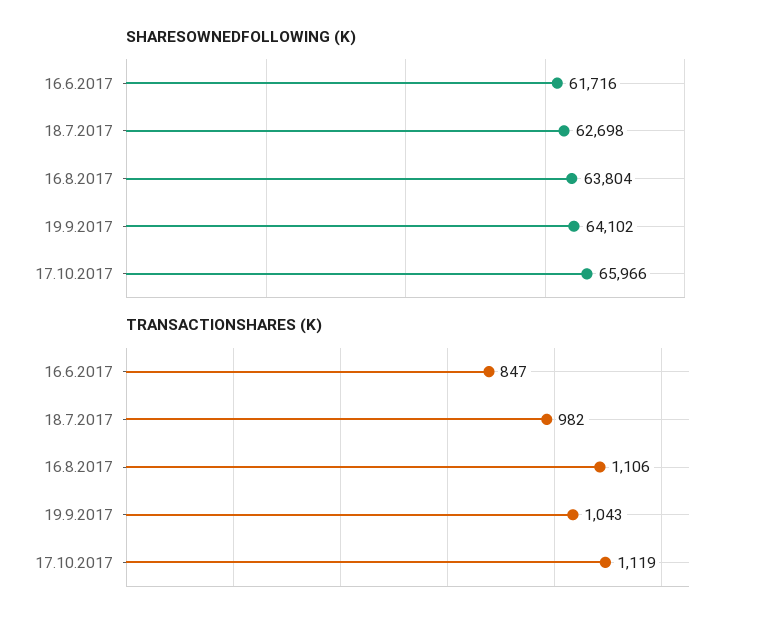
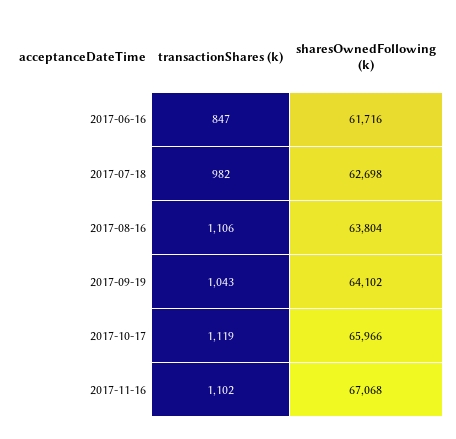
TRANSACTIONSHARES (K), 2017-11-16: none -> 1102
SHARESOWNEDFOLLOWING (K), 2017-11-16: none -> 67068

